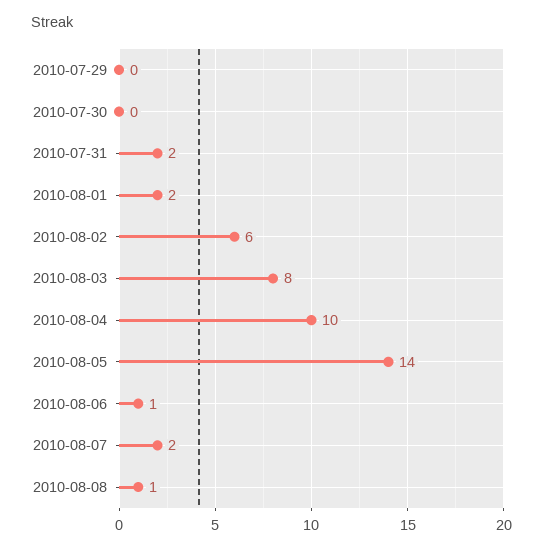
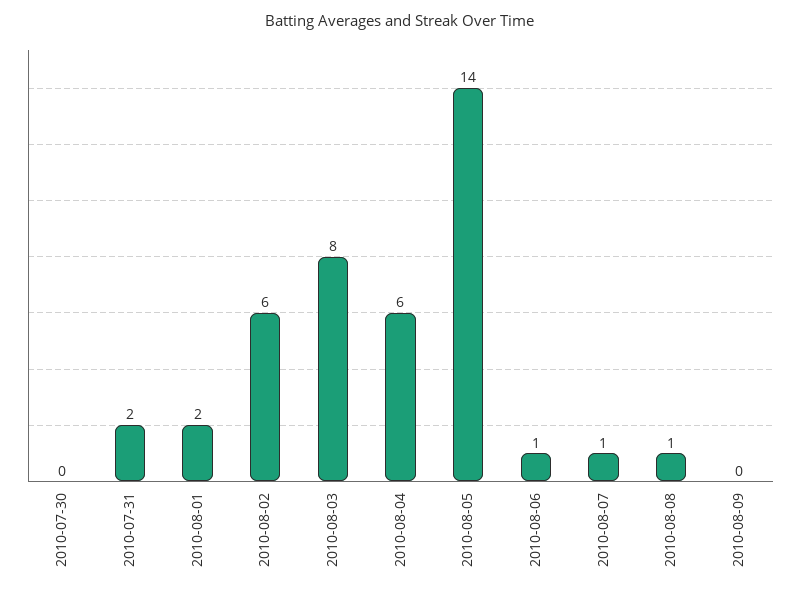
2010-07-29: 0 -> none
2010-08-04: 10 -> 6
2010-08-07: 2 -> 1
2010-08-09: none -> 0

